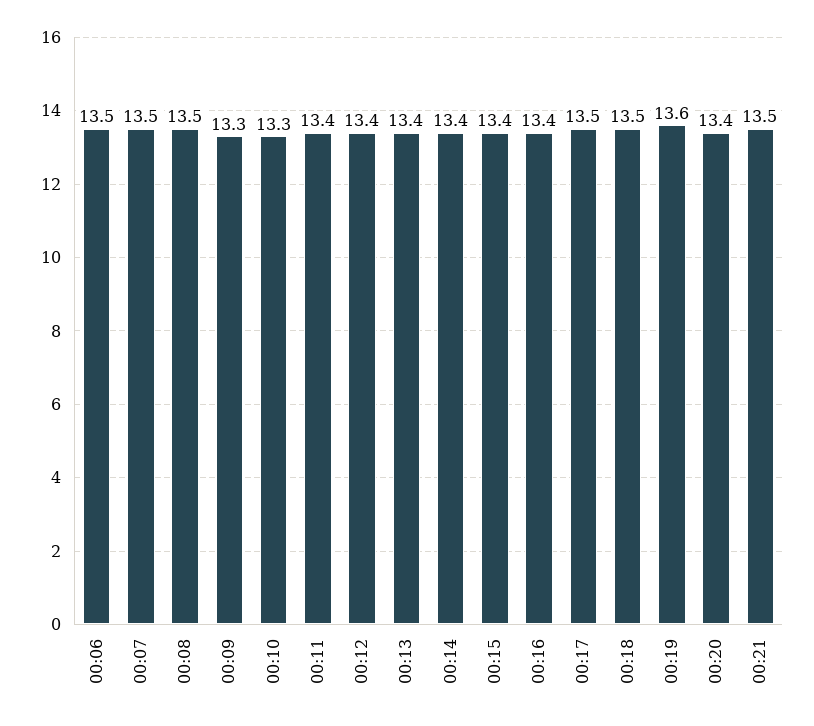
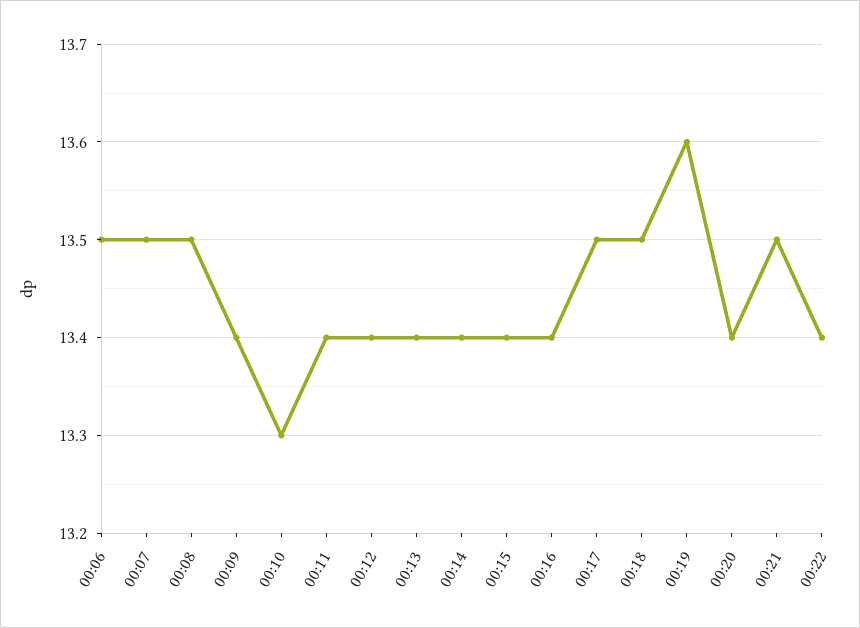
00:09: 13.3 -> 13.4
00:22: none -> 13.4

